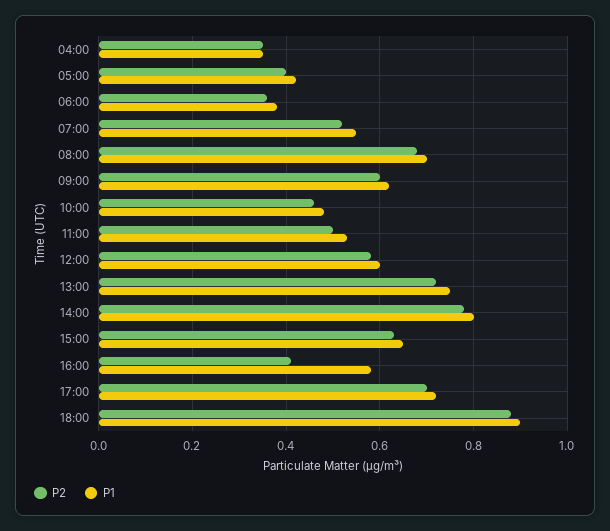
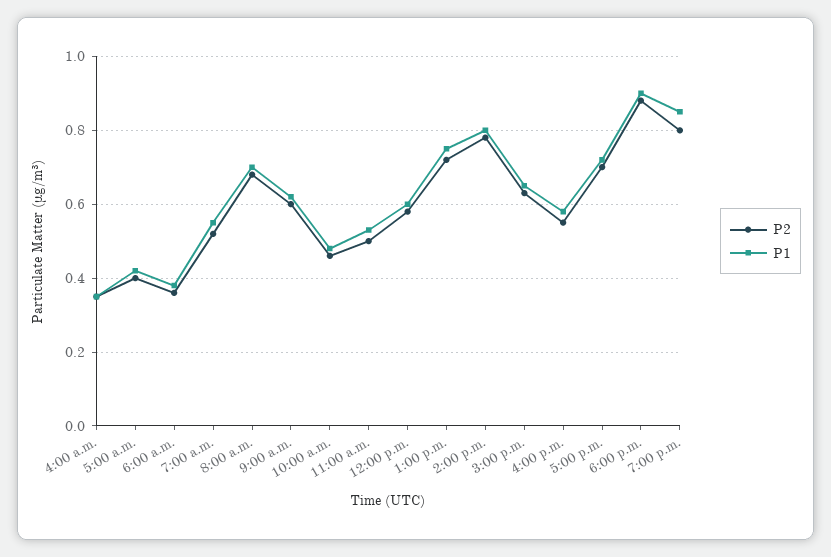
P2, 16:00: 0.4 -> 0.55
P2, 7:00 p.m.: none -> 0.8
P1, 7:00 p.m.: none -> 0.85

